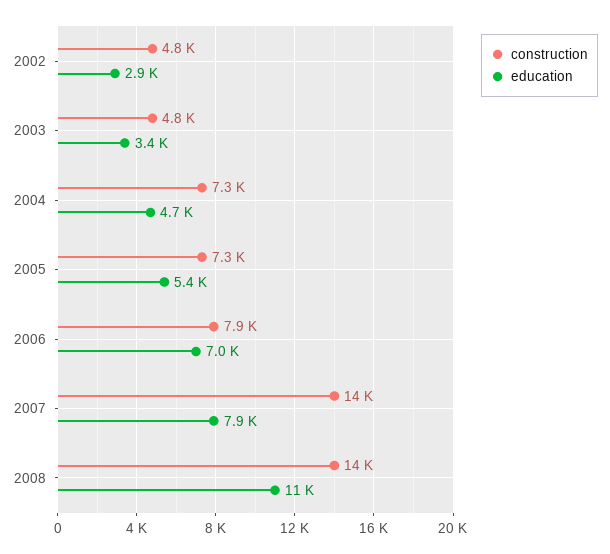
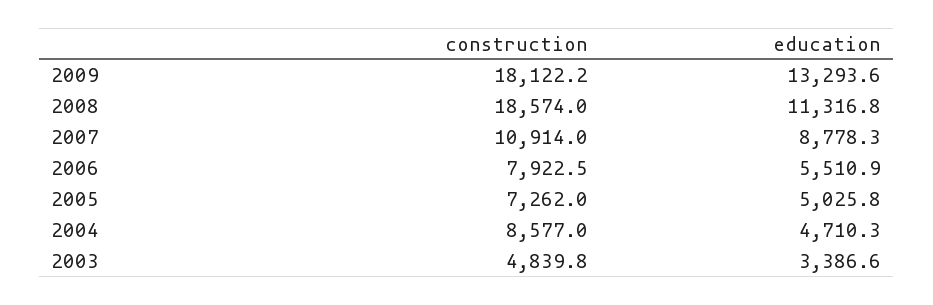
construction, 2002: 4800 -> none
education, 2002: 2900 -> none
construction, 2004: 7300 -> 8577
education, 2005: 5400 -> 5025.8
education, 2006: 7000 -> 5510.9
construction, 2007: 14000 -> 10914
education, 2007: 7900 -> 8778.3
construction, 2008: 14000 -> 18574
construction, 2009: none -> 18122.2
education, 2009: none -> 13293.6

